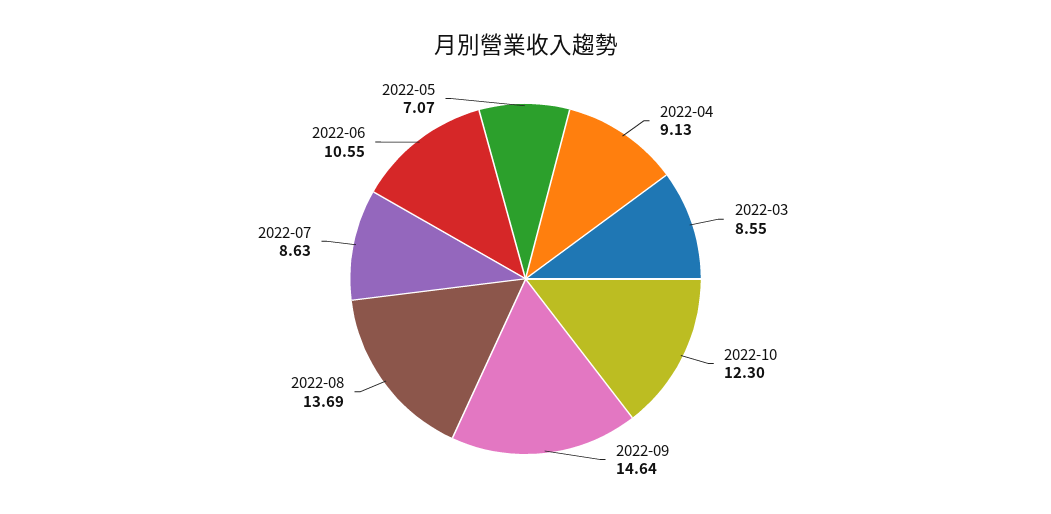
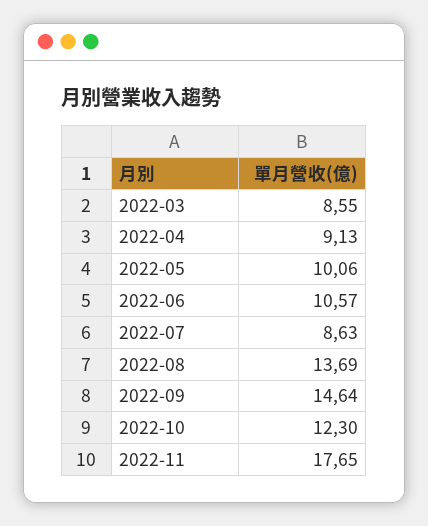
2022-06: 10.55 -> 10.57
2022-05: 7.07 -> 10.06
2022-11: none -> 17.65

